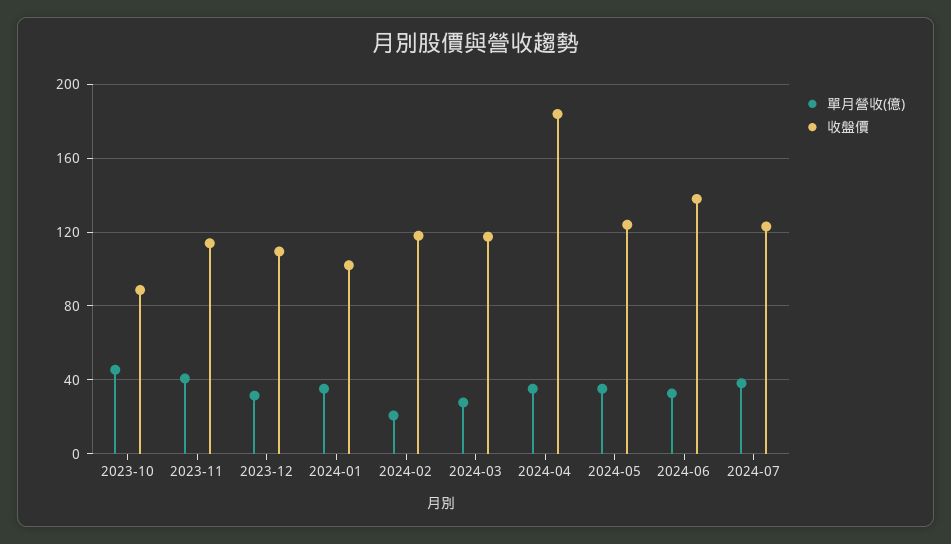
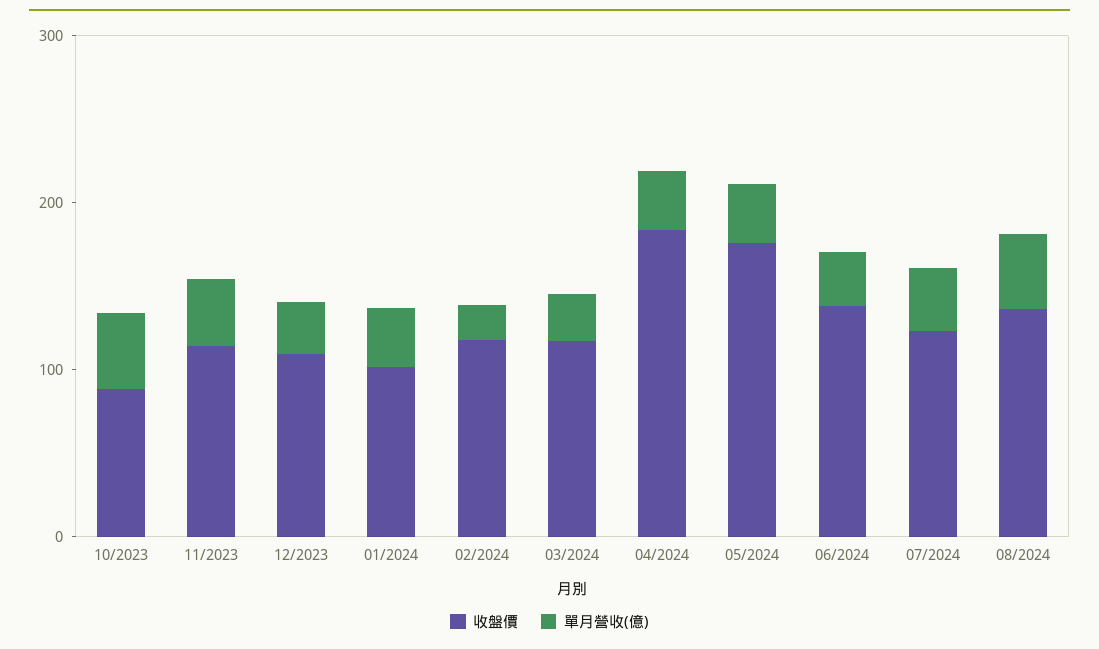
收盤價, 2024-05: 125 -> 180
收盤價, 08/2024: none -> 140
單月營收(億), 08/2024: none -> 40

